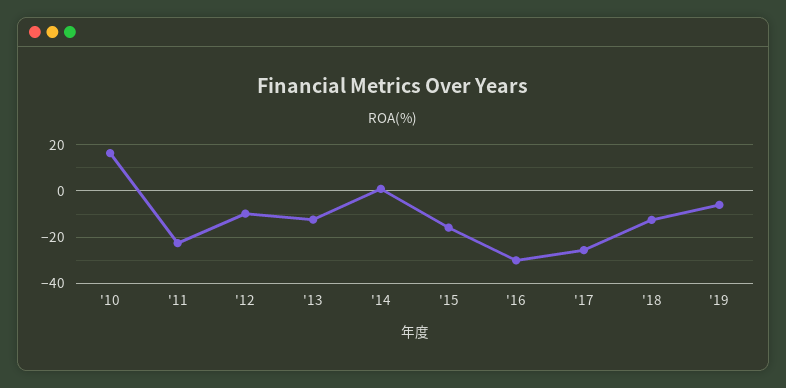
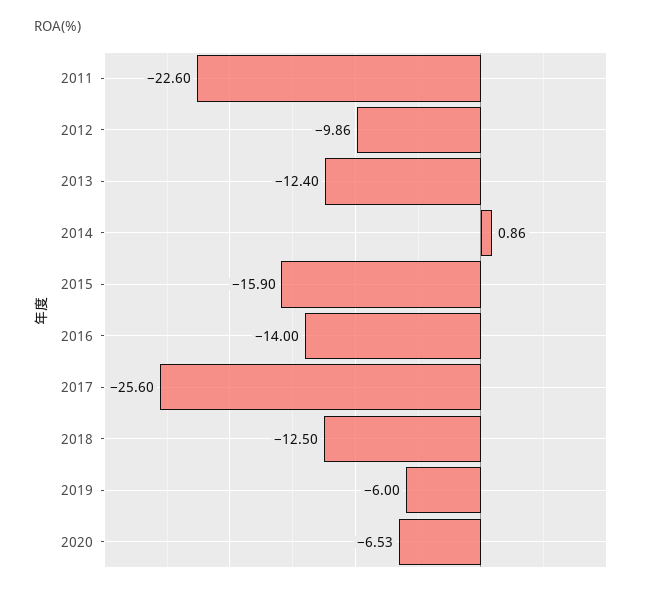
'10: 15 -> none
'16: -30 -> -14
2020: none -> -6.53

